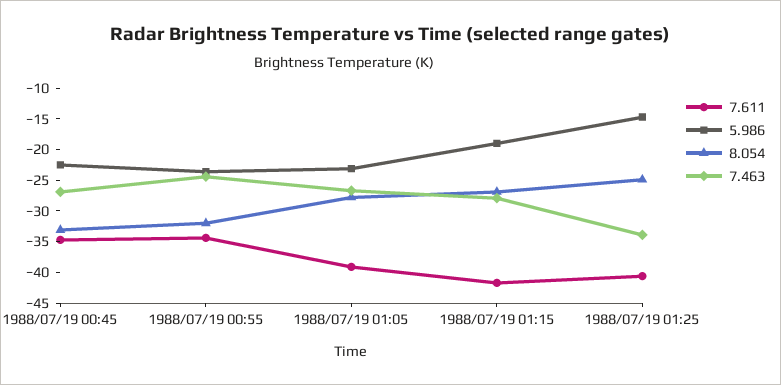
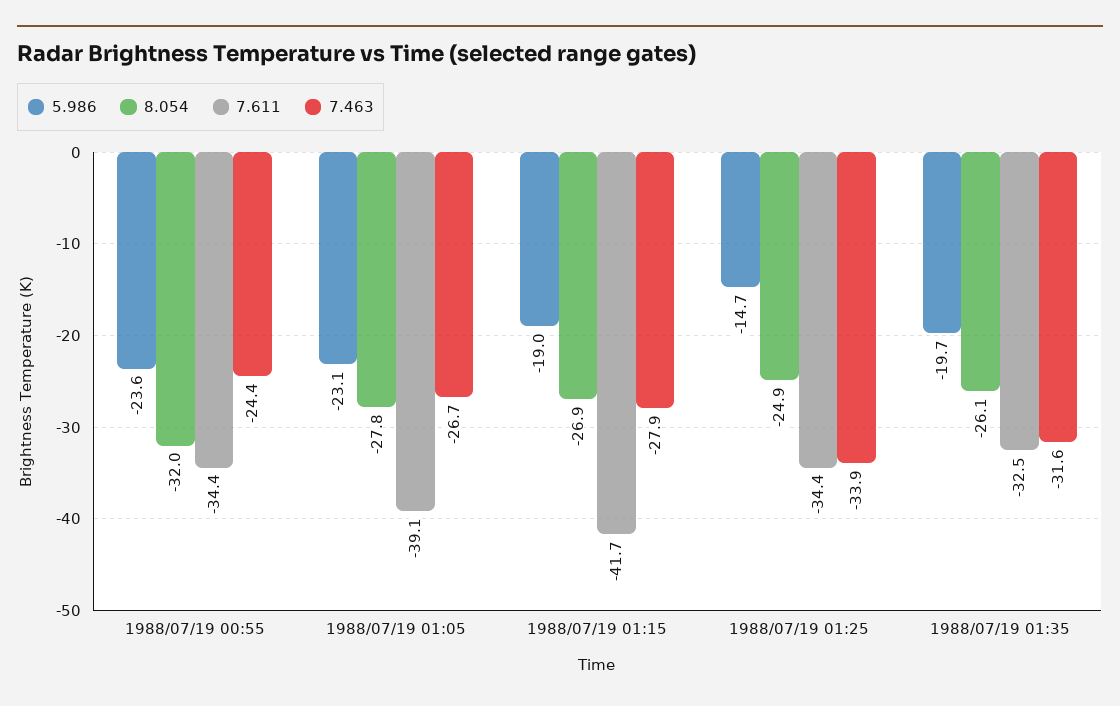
7.611, 1988/07/19 00:45: -35 -> none
5.986, 1988/07/19 00:45: -22.5 -> none
8.054, 1988/07/19 00:45: -32.5 -> none
7.463, 1988/07/19 00:45: -27.5 -> none
7.611, 1988/07/19 01:25: -40 -> -34.4
5.986, 1988/07/19 01:35: none -> -19.7
8.054, 1988/07/19 01:35: none -> -26.1
7.611, 1988/07/19 01:35: none -> -32.5
7.463, 1988/07/19 01:35: none -> -31.6

